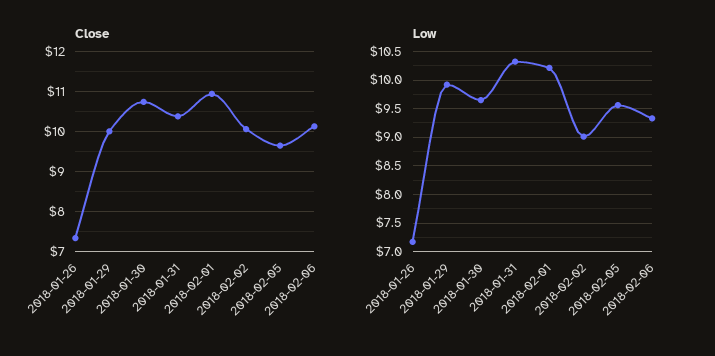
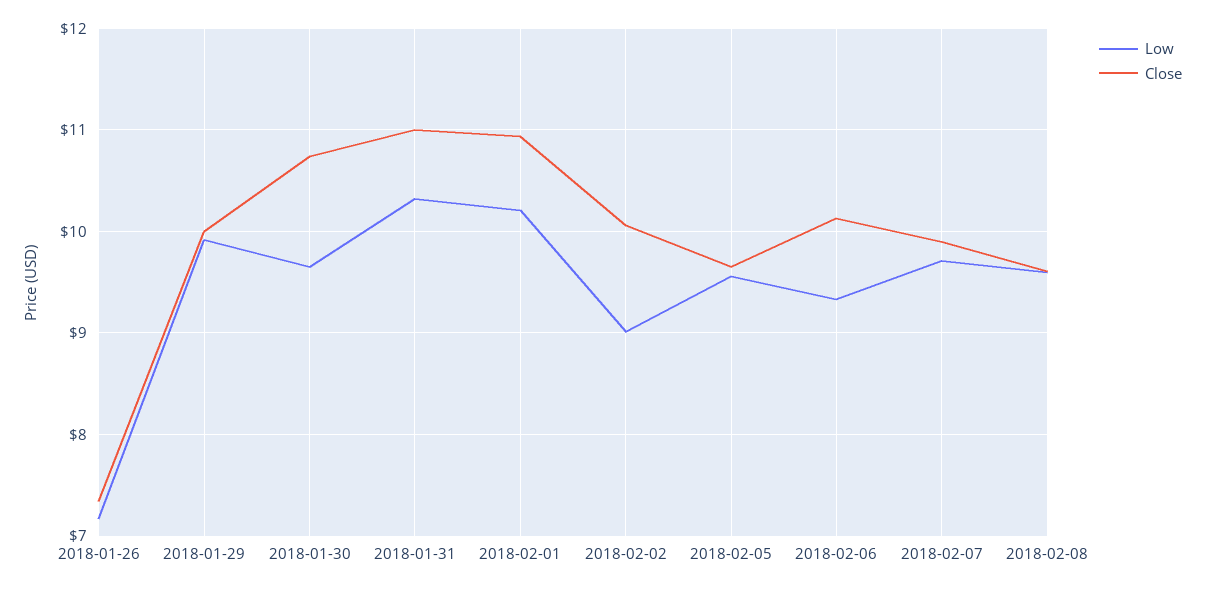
Close, 2018-01-31: 10.4 -> 11
Low, 2018-02-07: none -> 9.7
Close, 2018-02-07: none -> 9.9
Low, 2018-02-08: none -> 9.6
Close, 2018-02-08: none -> 9.6

